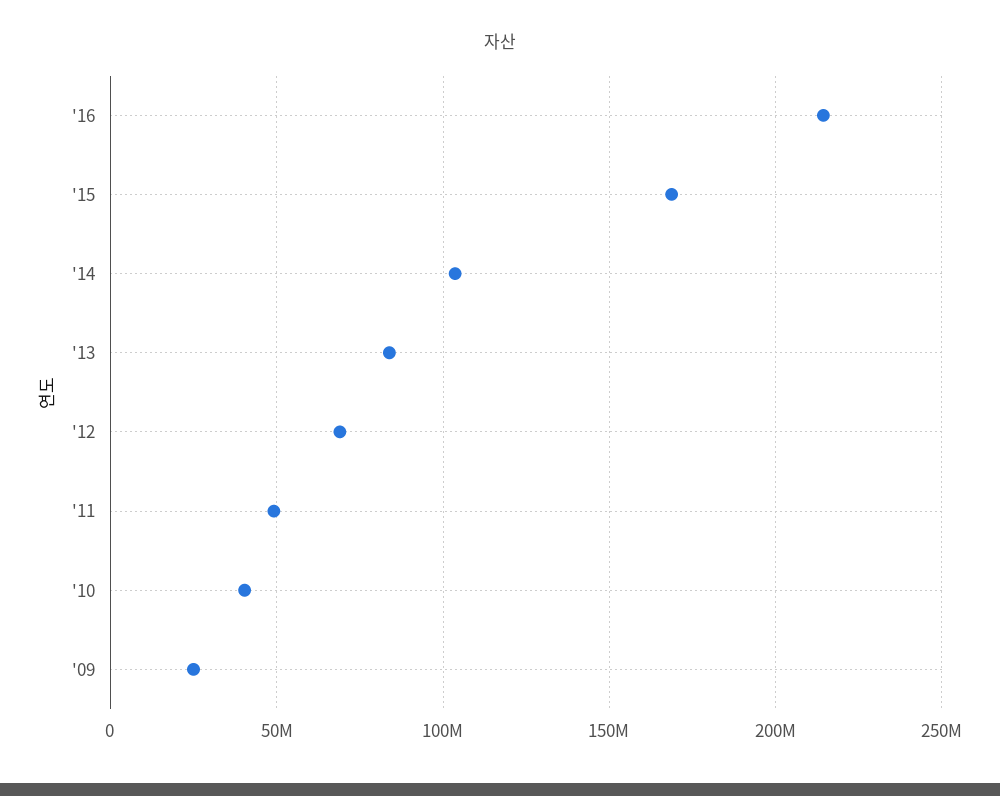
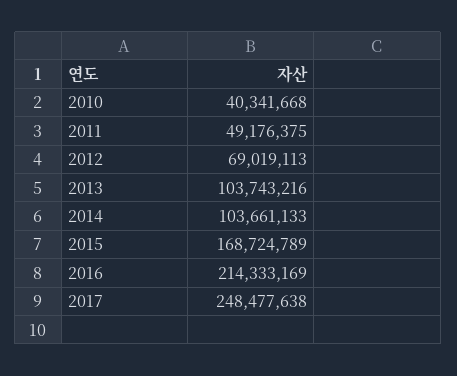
'13: 85000000 -> 103743216
'09: 25000000 -> none
2017: none -> 248477638

